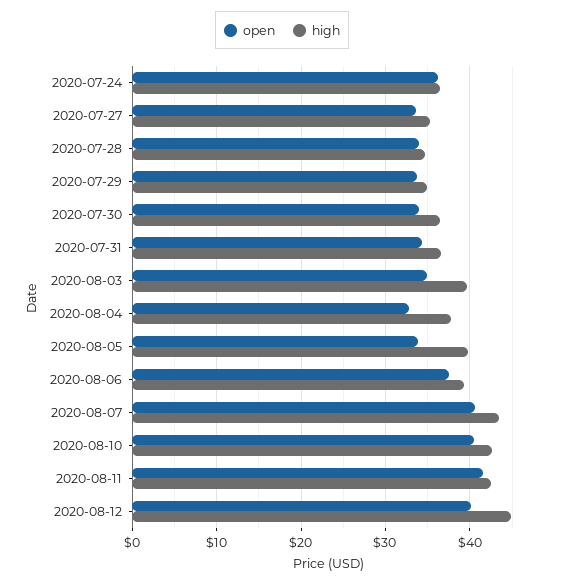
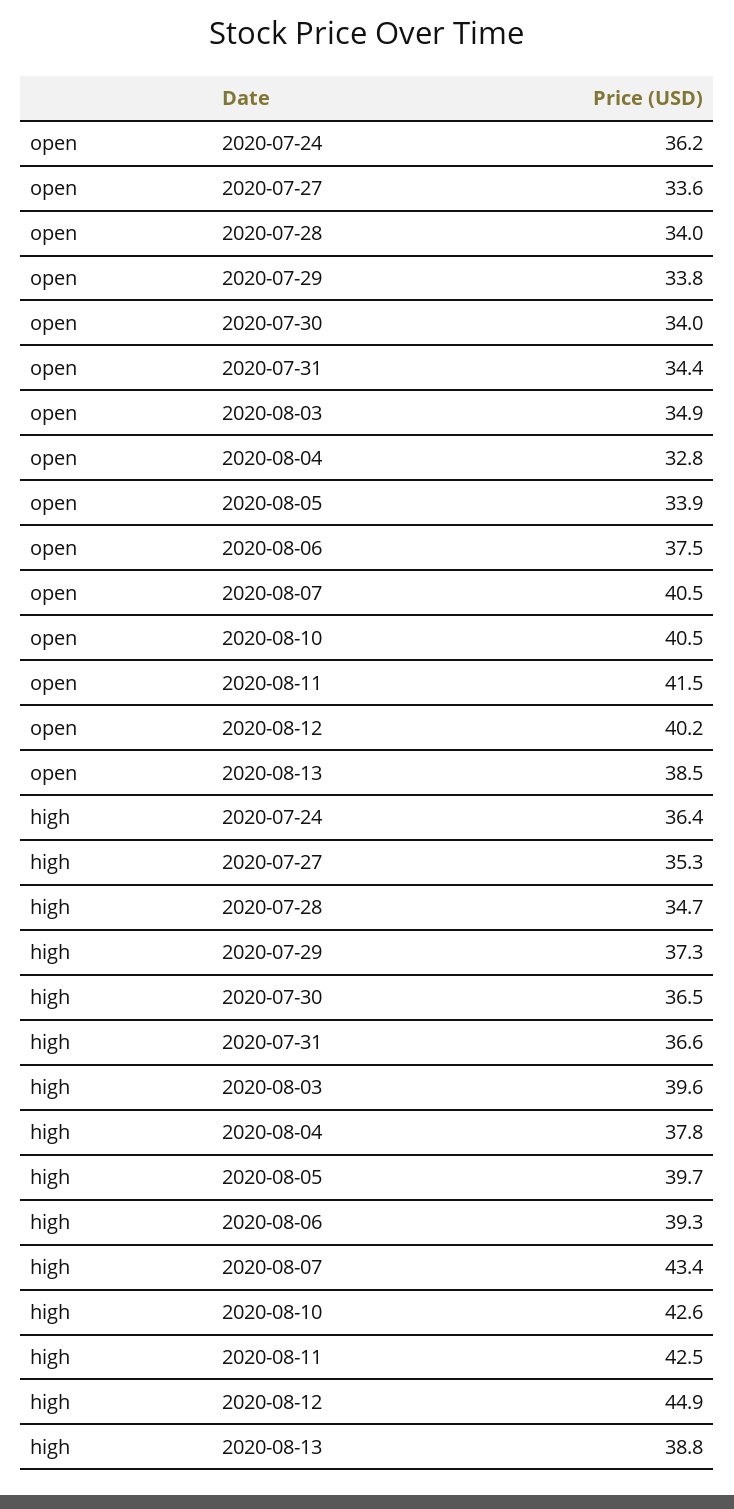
high, 2020-07-29: 35 -> 37.3
open, 2020-08-13: none -> 38.5
high, 2020-08-13: none -> 38.8

